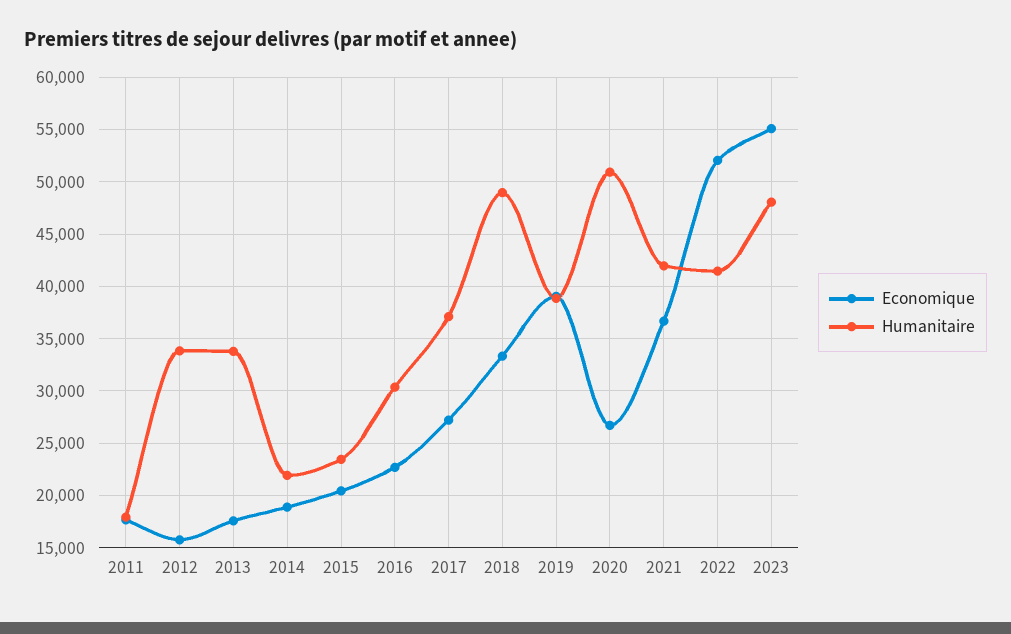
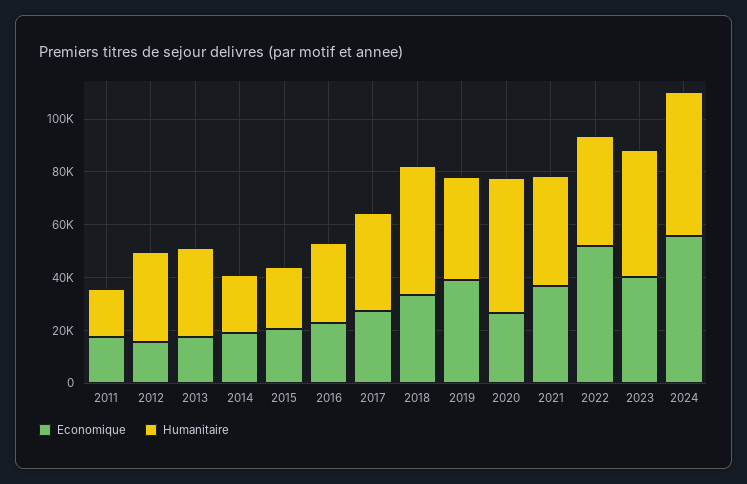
Economique, 2023: 55000 -> 40000
Economique, 2024: none -> 55000
Humanitaire, 2024: none -> 55000

